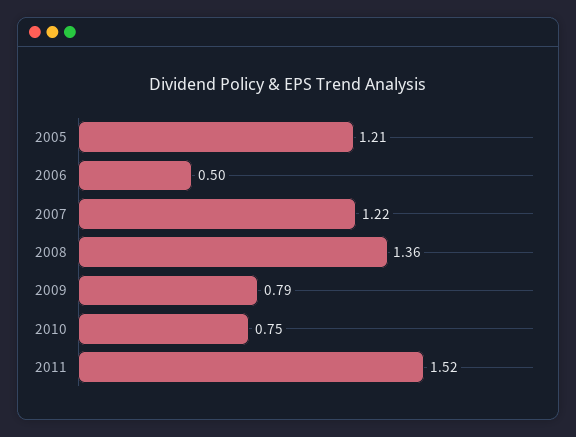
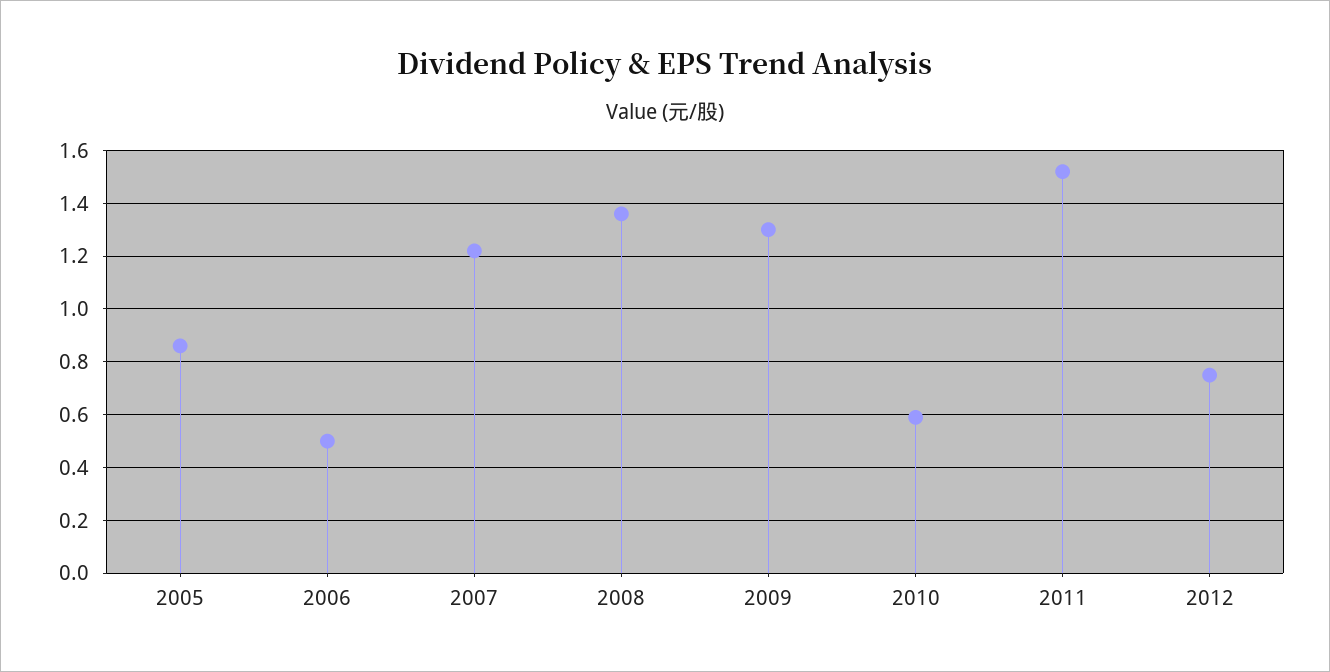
2005: 1.21 -> 0.85
2009: 0.79 -> 1.3
2010: 0.75 -> 0.6
2012: none -> 0.75

